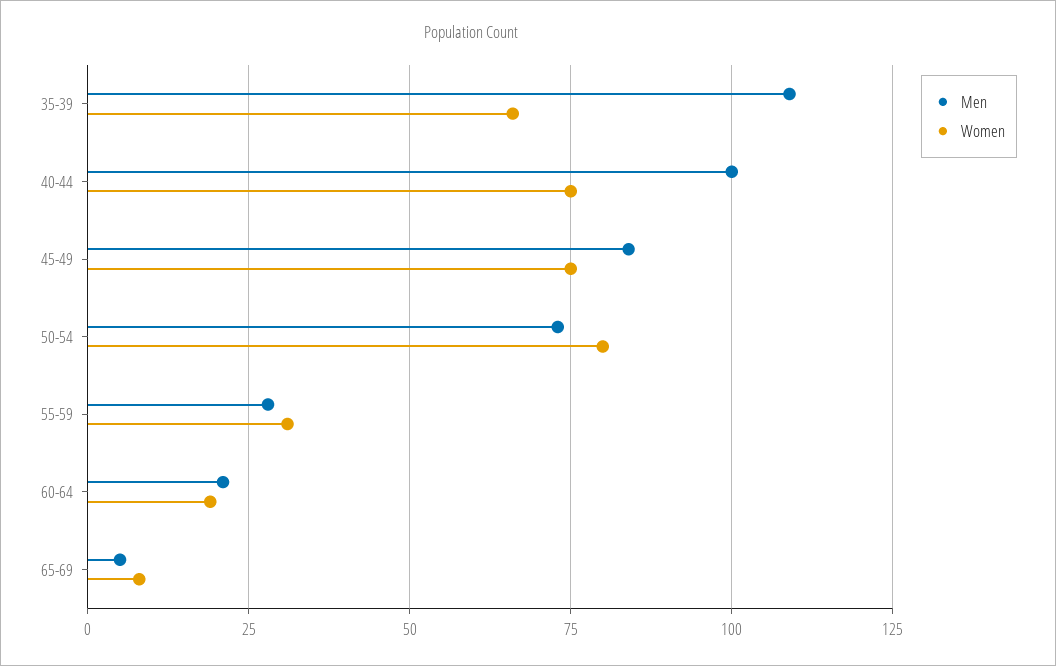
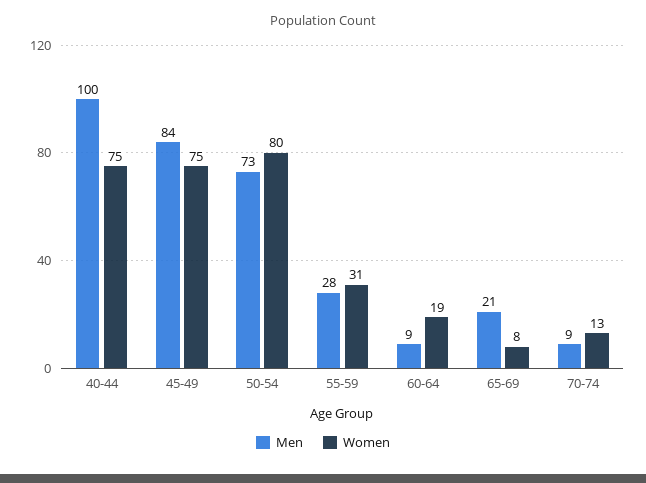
Men, 35-39: 110 -> none
Women, 35-39: 65 -> none
Men, 60-64: 20 -> 9
Men, 65-69: 5 -> 21
Men, 70-74: none -> 9
Women, 70-74: none -> 13

